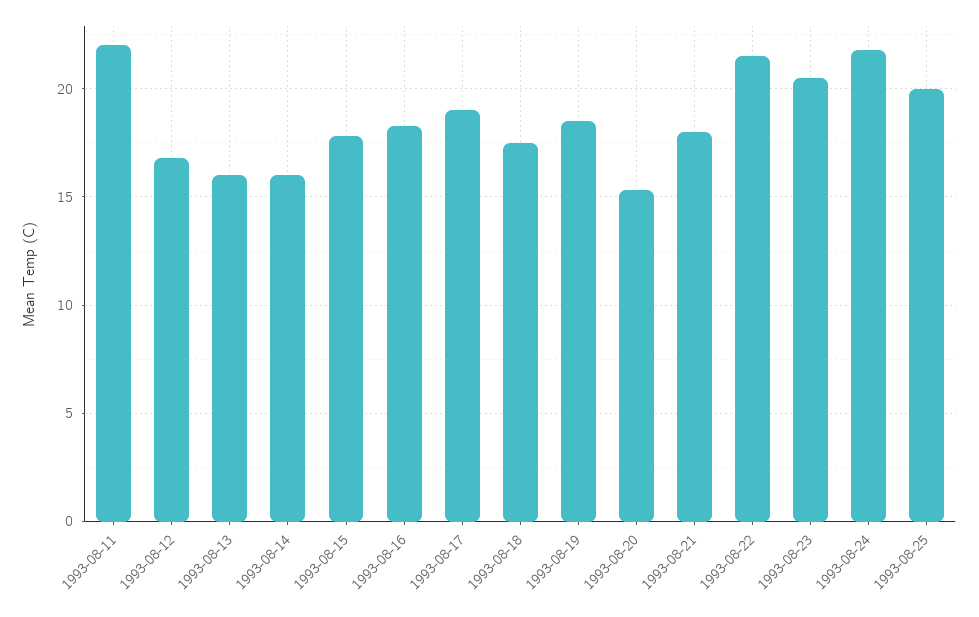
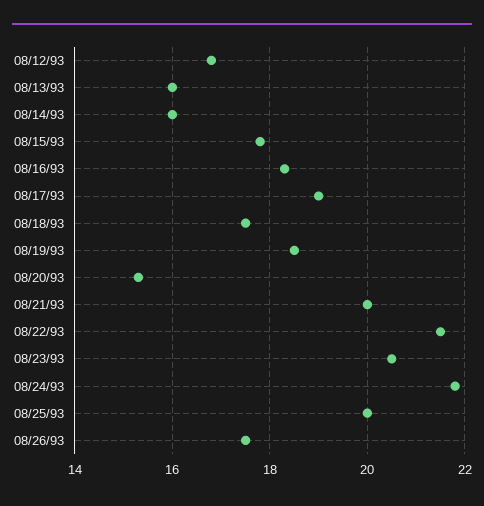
1993-08-11: 22 -> none
1993-08-21: 18 -> 20
08/26/93: none -> 17.5

